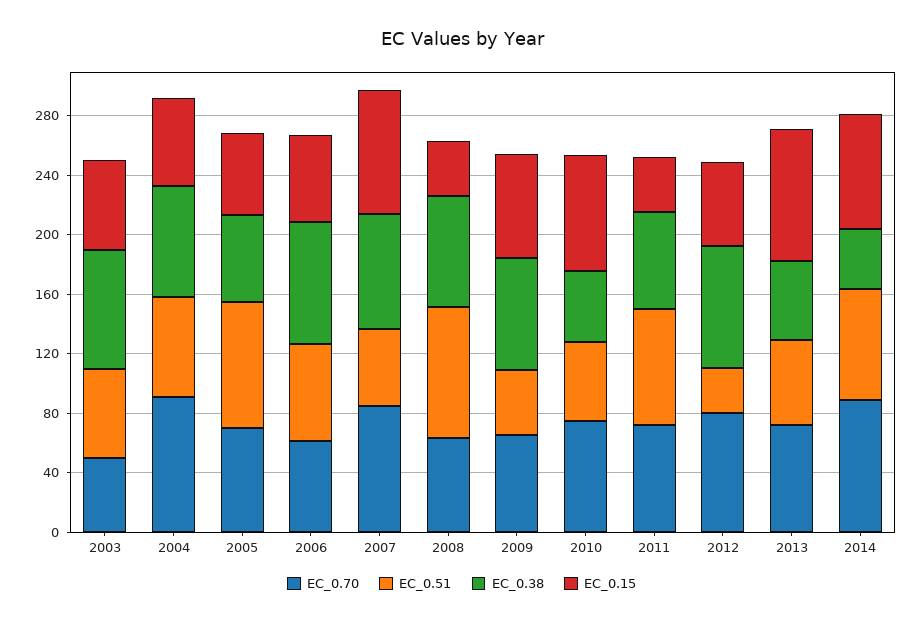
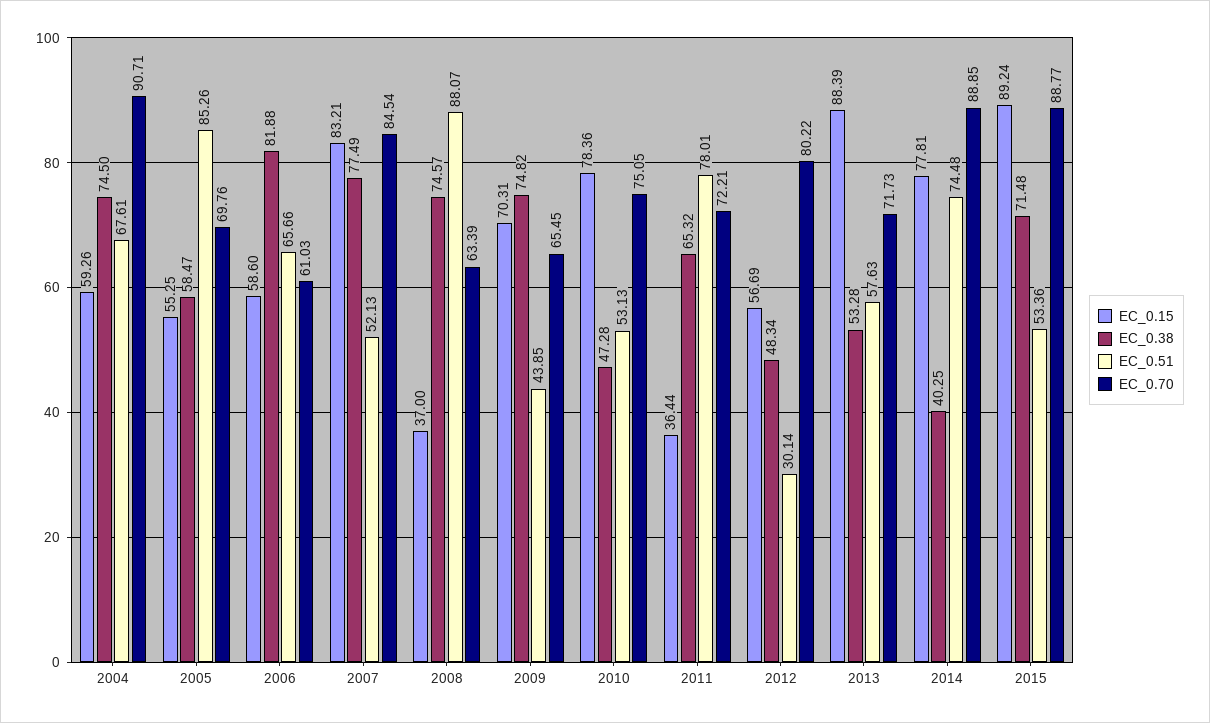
EC_0.70, 2003: 50 -> none
EC_0.51, 2003: 60 -> none
EC_0.38, 2003: 80 -> none
EC_0.15, 2003: 60 -> none
EC_0.38, 2012: 80 -> 48.34
EC_0.15, 2015: none -> 89.24
EC_0.38, 2015: none -> 71.48
EC_0.51, 2015: none -> 53.36
EC_0.70, 2015: none -> 88.77

